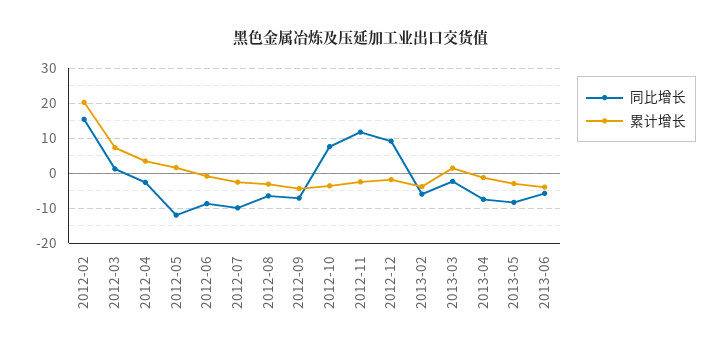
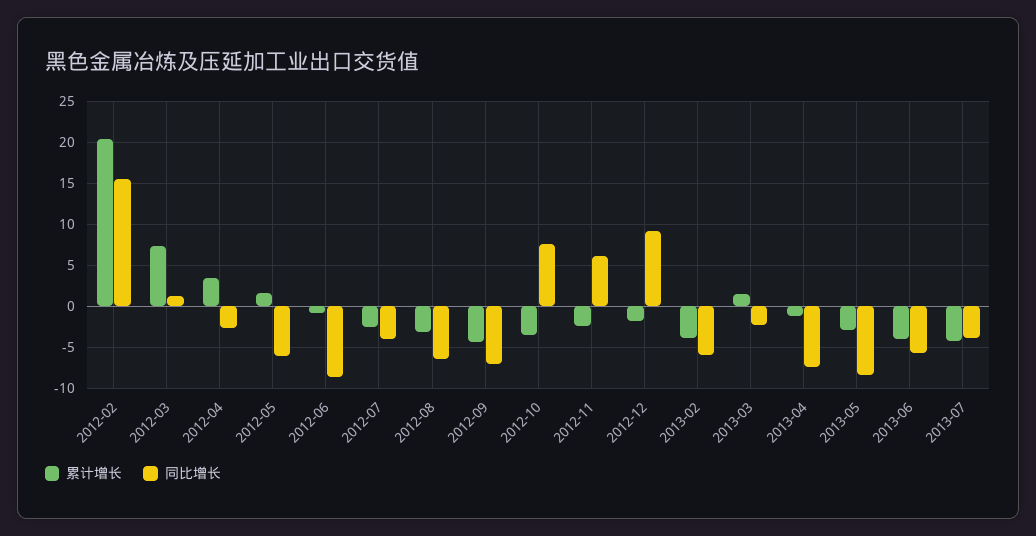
同比增长, 2012-05: -12 -> -6
同比增长, 2012-07: -10 -> -4
同比增长, 2012-11: 12 -> 6
累计增长, 2013-07: none -> -4
同比增长, 2013-07: none -> -4

